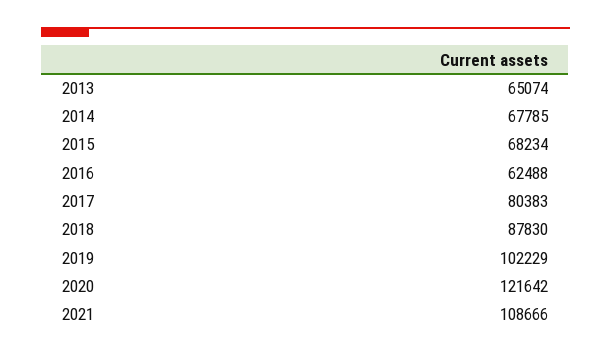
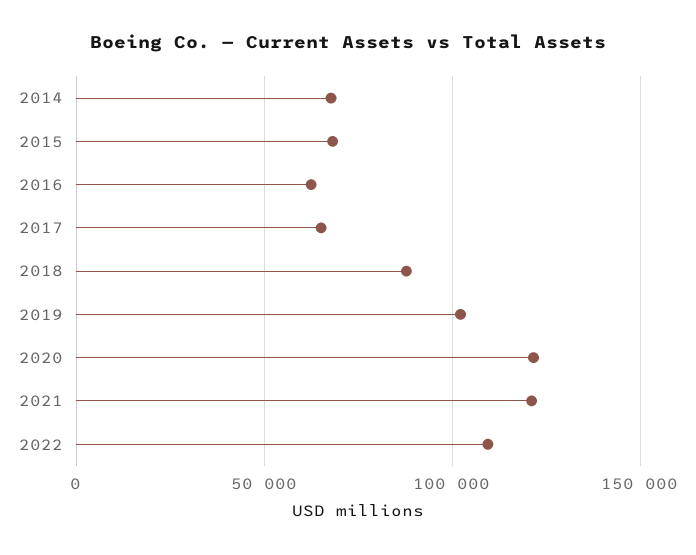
2013: 65074 -> none
2017: 80383 -> 65000
2021: 108666 -> 120000
2022: none -> 110000

